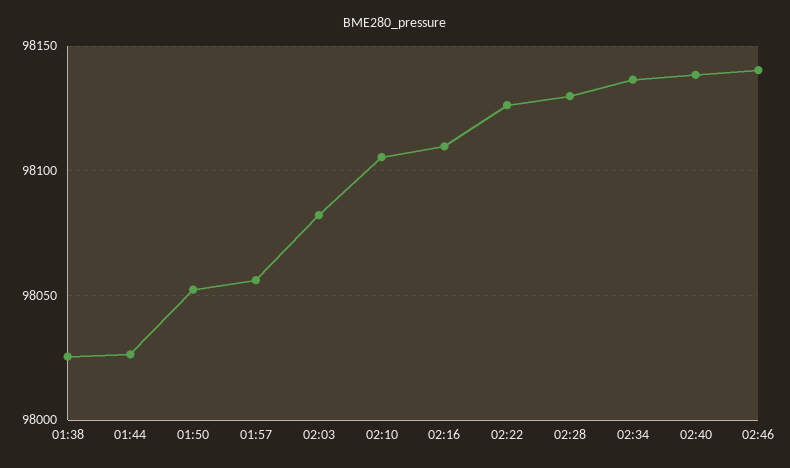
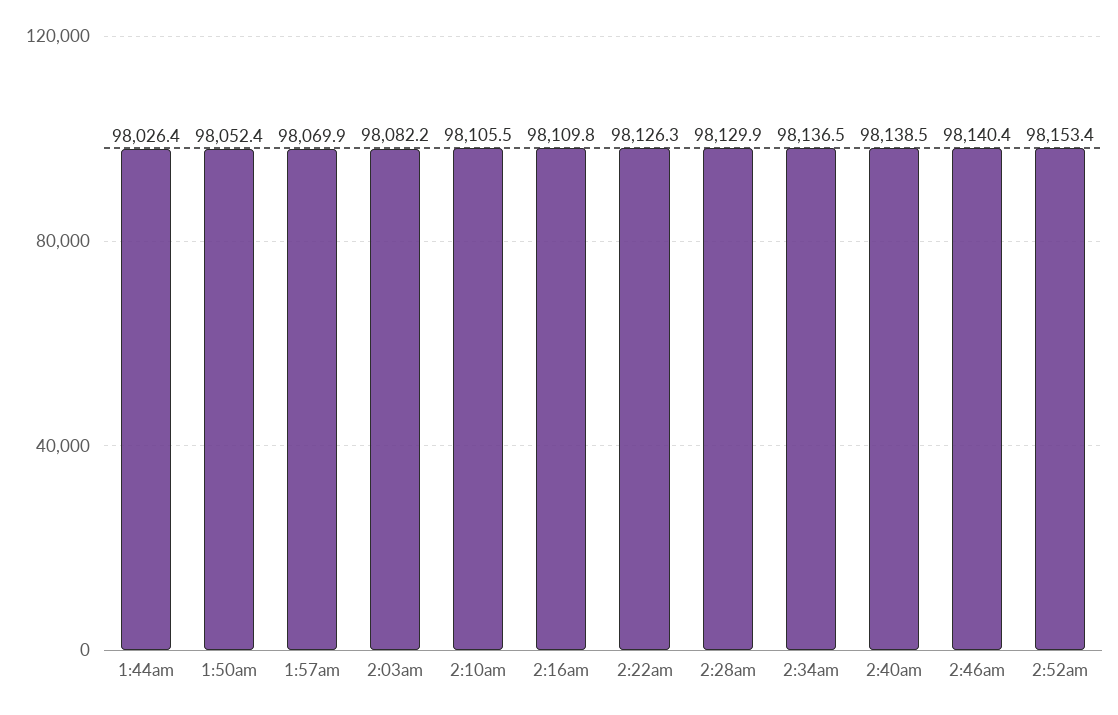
01:38: 98025 -> none
01:57: 98055 -> 98069.9
2:52am: none -> 98153.4

